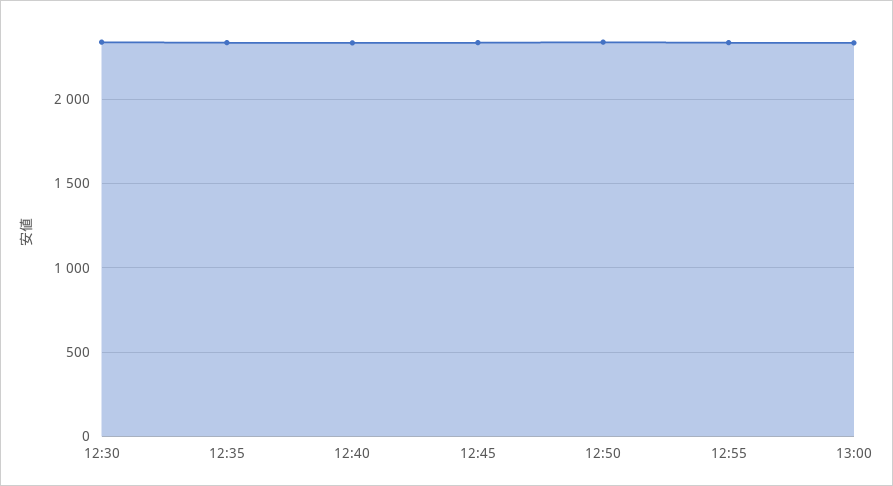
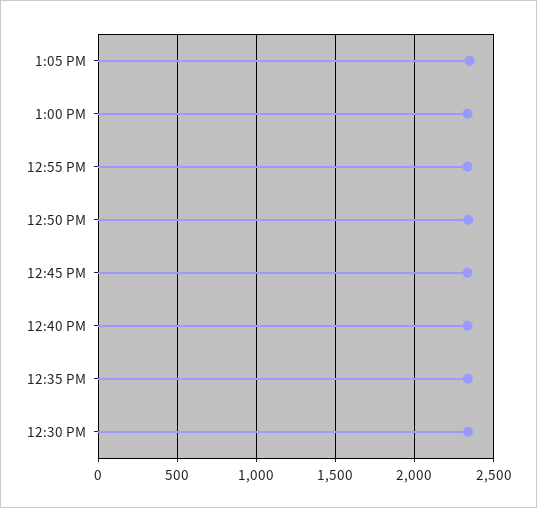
1:05 PM: none -> 2350

